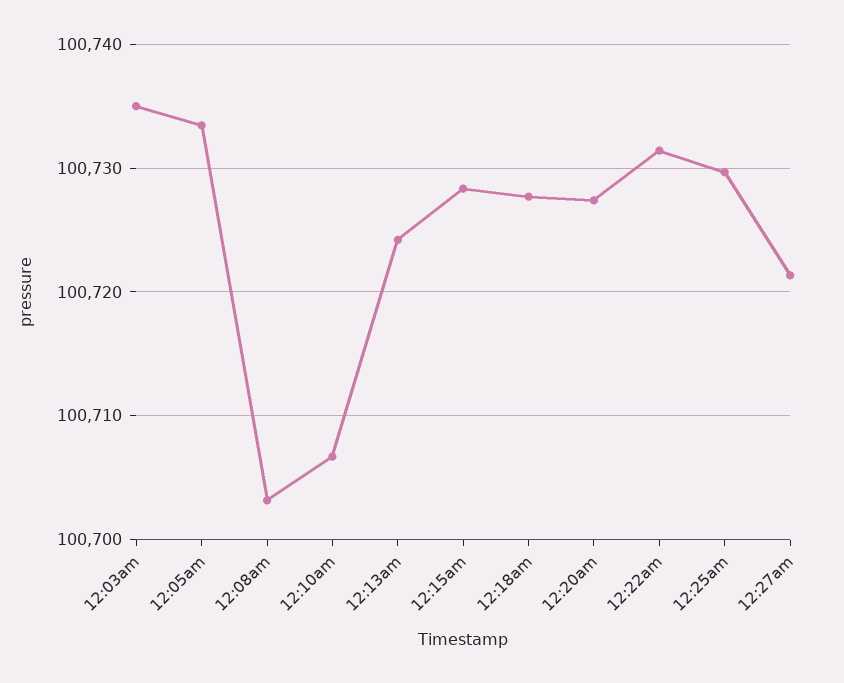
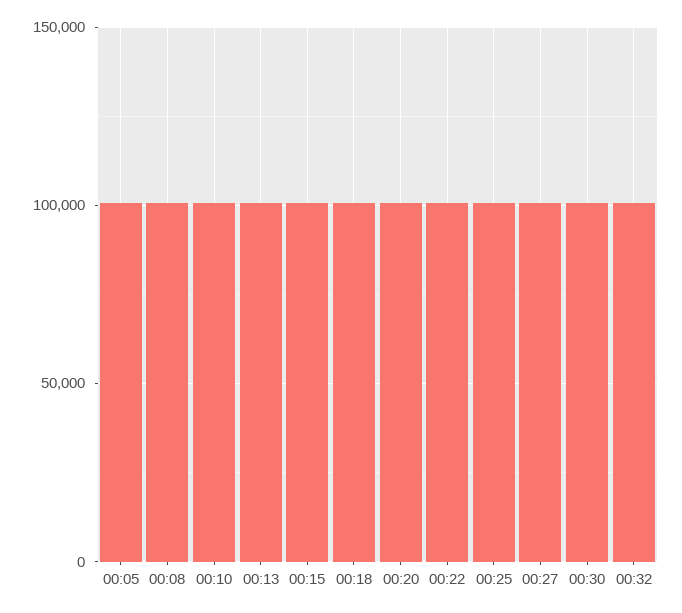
12:03am: 100735 -> none
00:30: none -> 100000
00:32: none -> 100000

